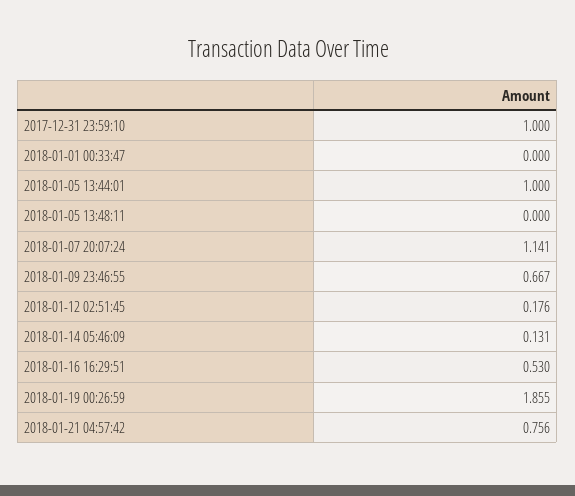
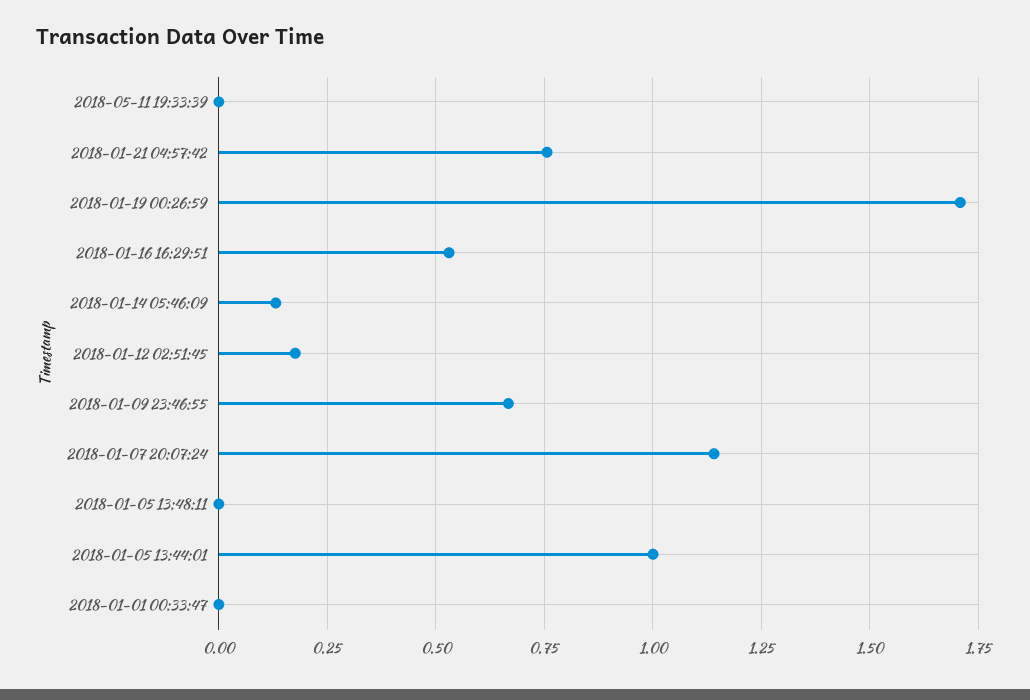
2017-12-31 23:59:10: 1 -> none
2018-01-19 00:26:59: 1.855 -> 1.7
2018-05-11 19:33:39: none -> 0

